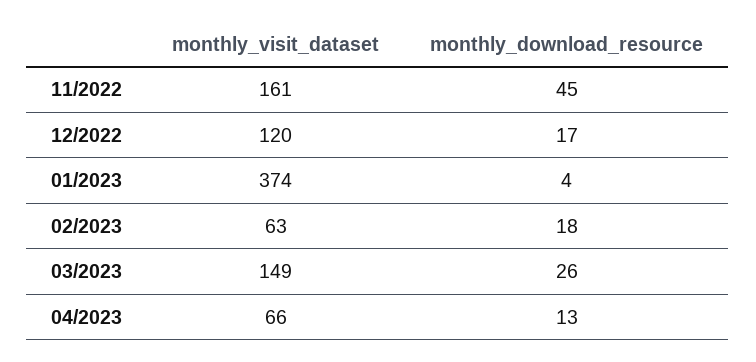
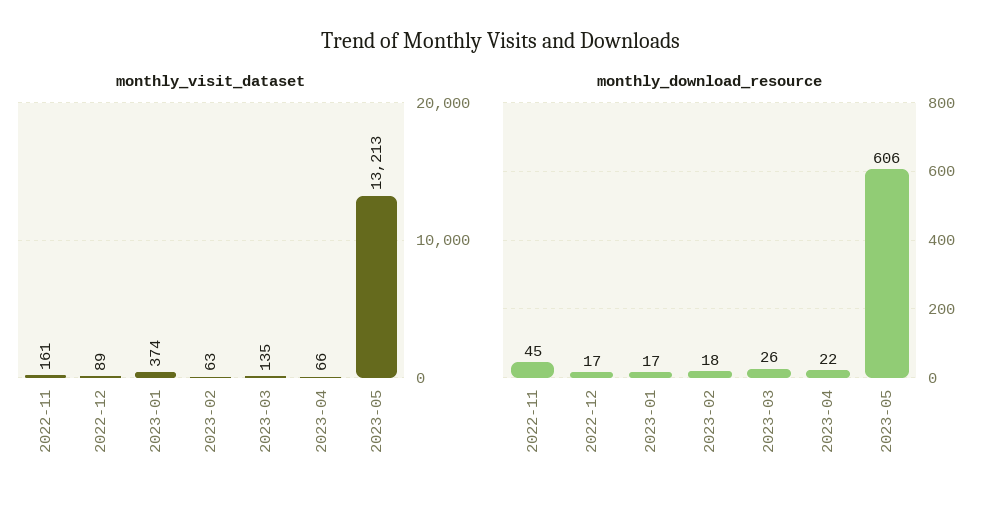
monthly_visit_dataset, 12/2022: 120 -> 89
monthly_download_resource, 01/2023: 4 -> 17
monthly_visit_dataset, 03/2023: 149 -> 135
monthly_download_resource, 04/2023: 13 -> 22
monthly_visit_dataset, 2023-05: none -> 13213
monthly_download_resource, 2023-05: none -> 606

